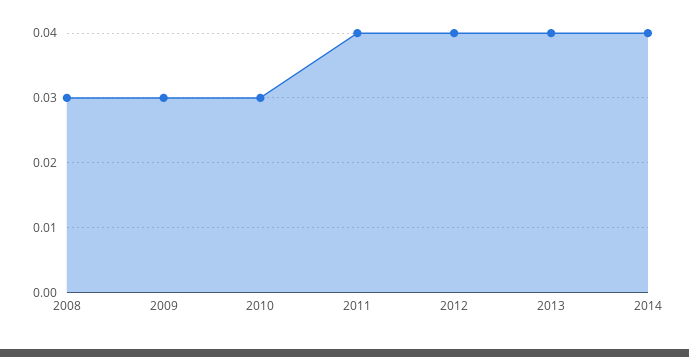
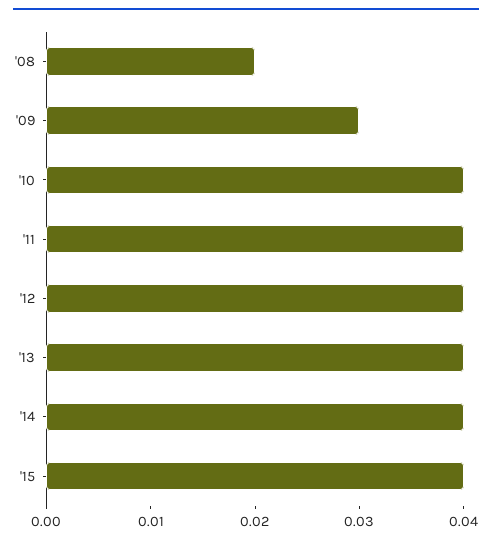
2008: 0.03 -> 0.02
2010: 0.03 -> 0.04
'15: none -> 0.04

